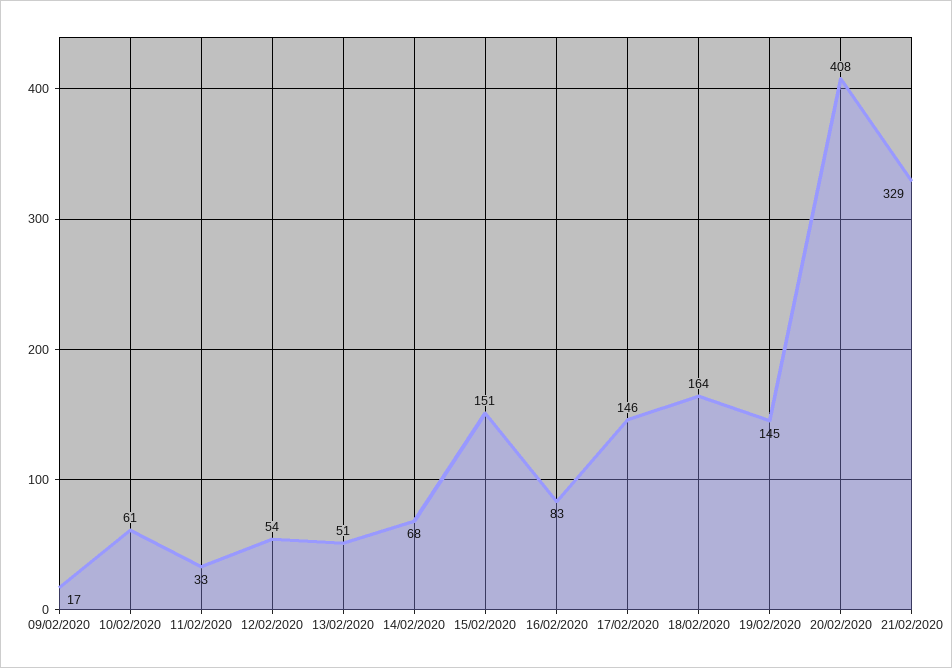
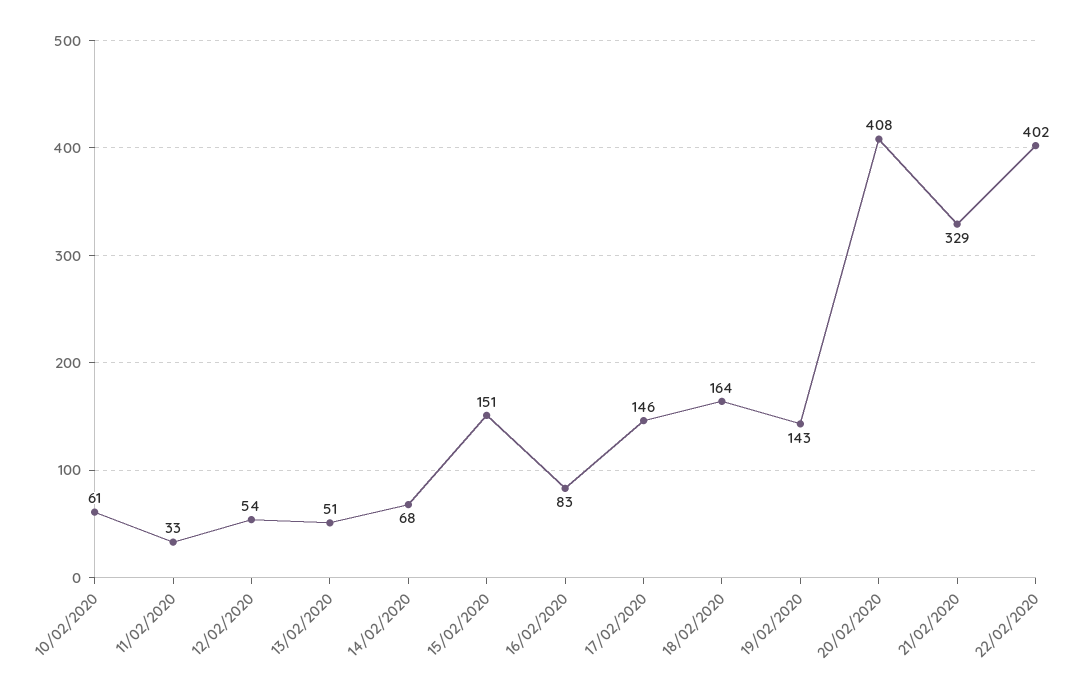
09/02/2020: 17 -> none
19/02/2020: 145 -> 143
22/02/2020: none -> 402

